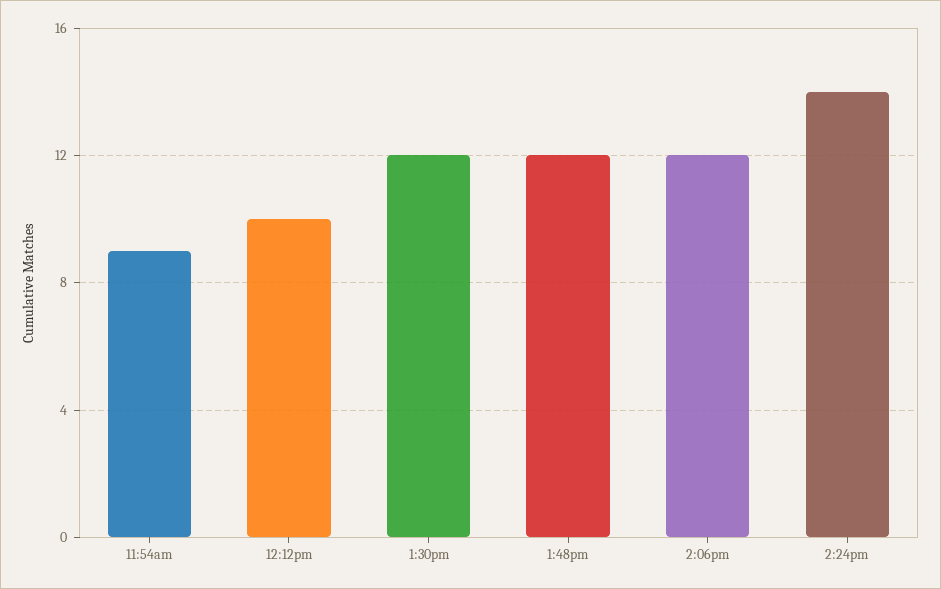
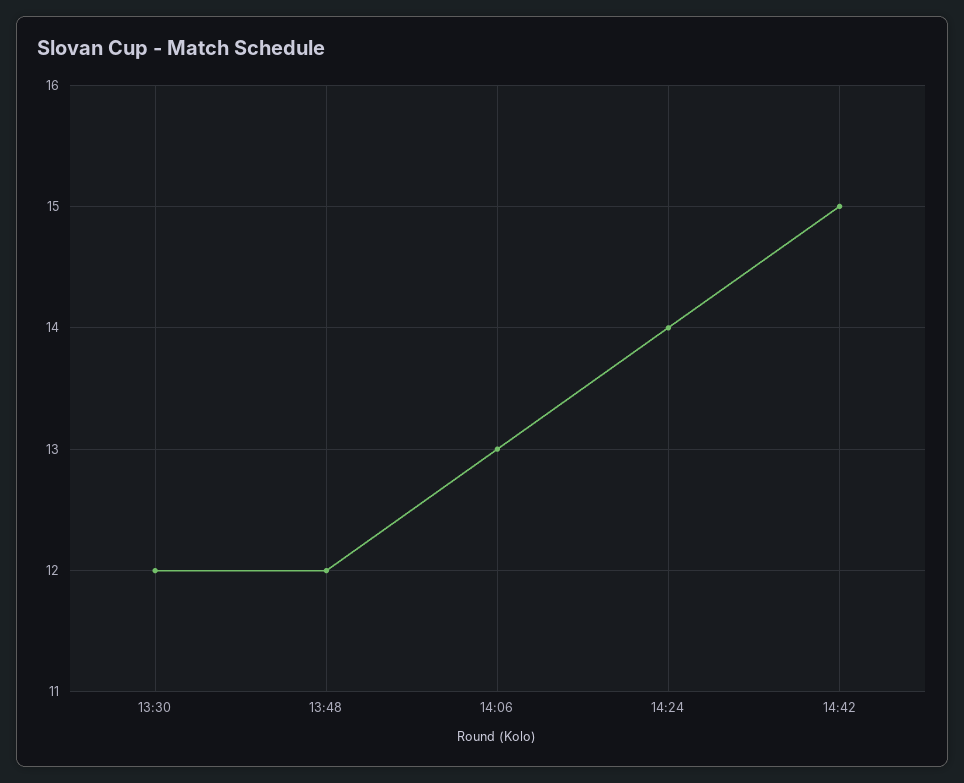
11:54am: 9 -> none
12:12pm: 10 -> none
2:06pm: 12 -> 13
14:42: none -> 15

